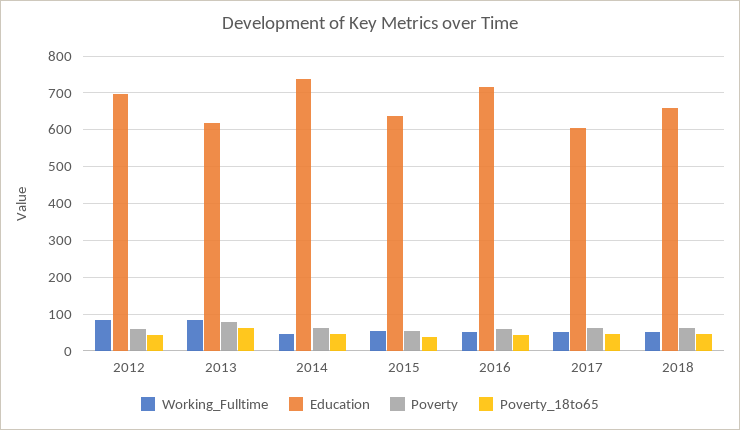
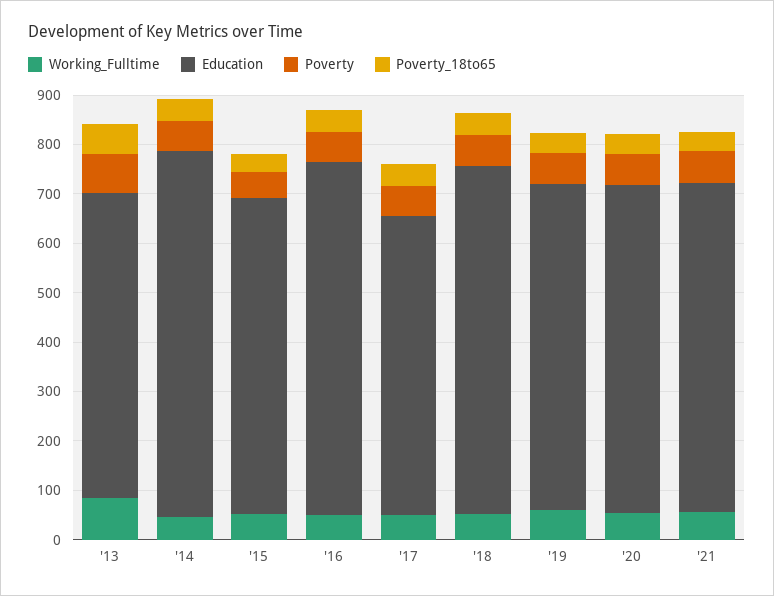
Working_Fulltime, 2012: 80 -> none
Education, 2012: 700 -> none
Poverty, 2012: 60 -> none
Poverty_18to65, 2012: 40 -> none
Education, 2018: 660 -> 700
Working_Fulltime, '19: none -> 60
Education, '19: none -> 660
Poverty, '19: none -> 60
Poverty_18to65, '19: none -> 40
Working_Fulltime, '20: none -> 60
Education, '20: none -> 660
Poverty, '20: none -> 60
Poverty_18to65, '20: none -> 40
Working_Fulltime, '21: none -> 60
Education, '21: none -> 660
Poverty, '21: none -> 60
Poverty_18to65, '21: none -> 40

